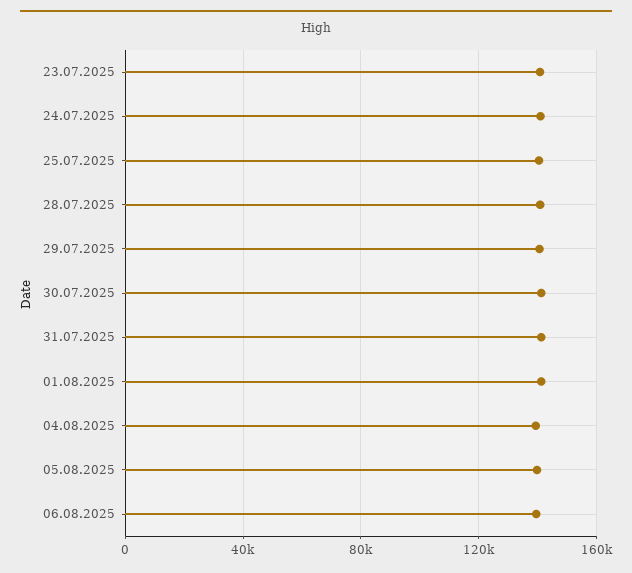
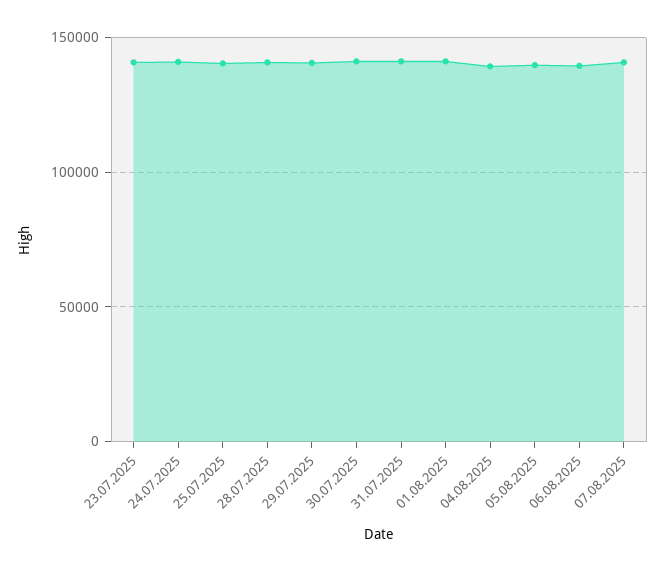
07.08.2025: none -> 140000

